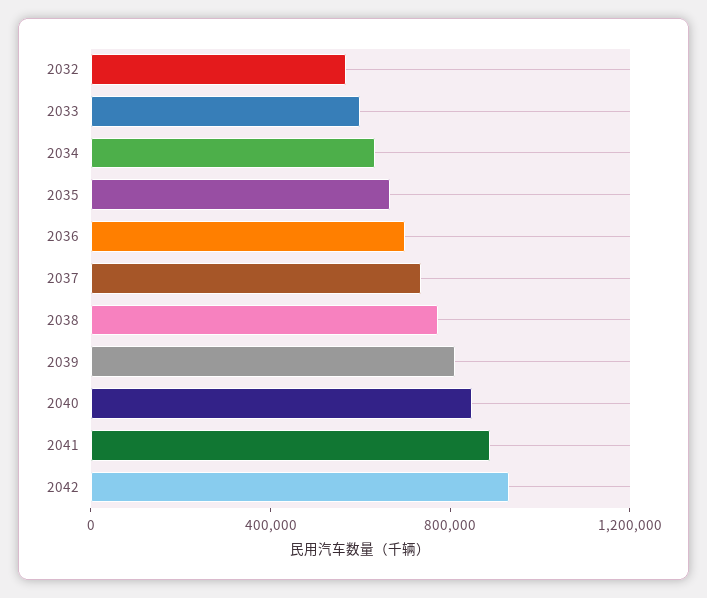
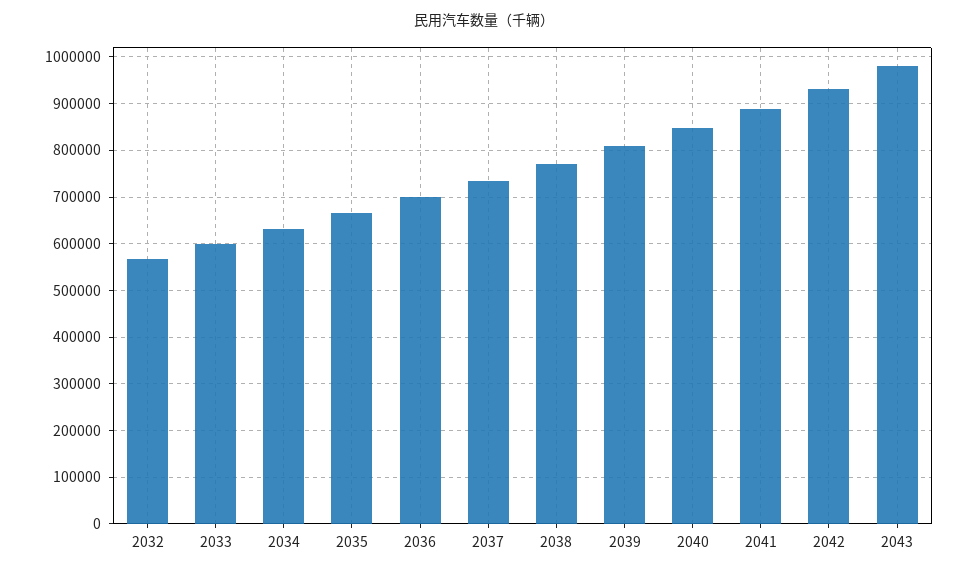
2043: none -> 980000

